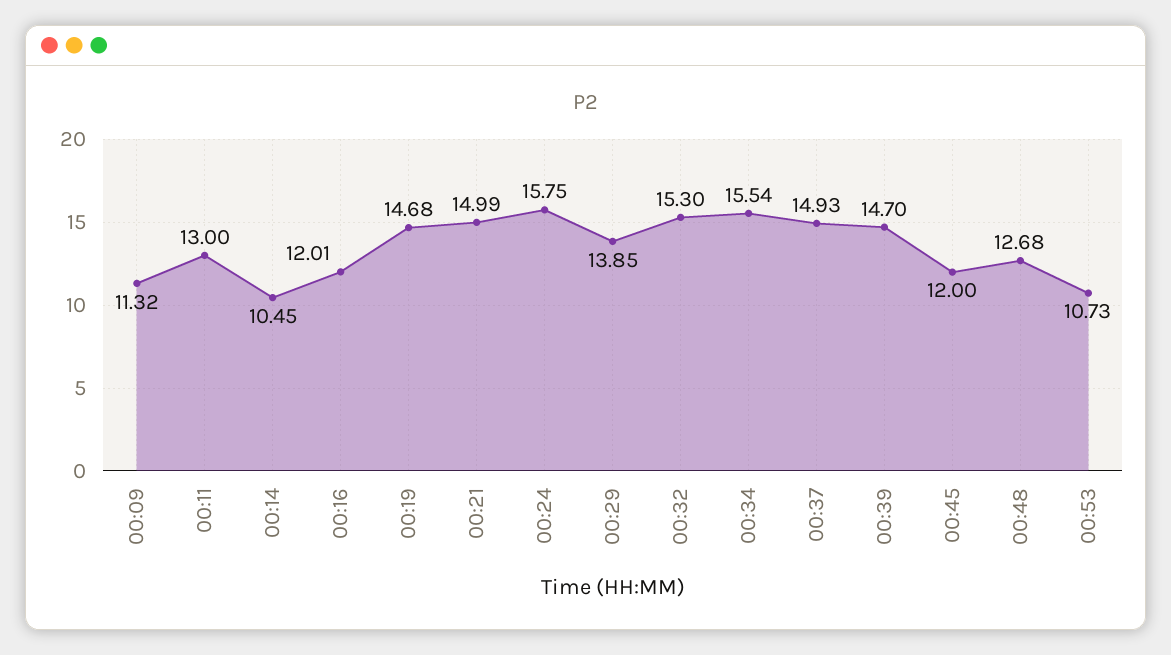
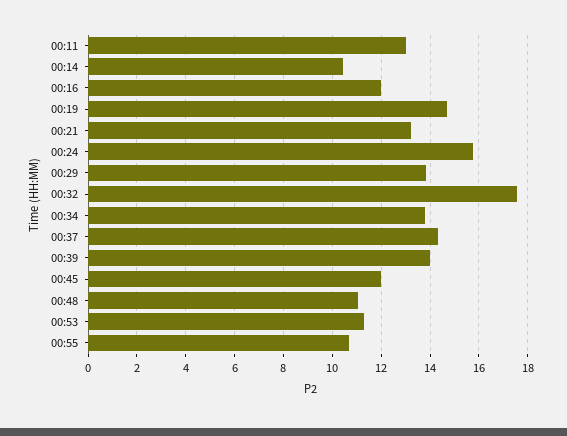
00:09: 11.32 -> none
00:21: 14.99 -> 13.25
00:32: 15.3 -> 17.5
00:34: 15.54 -> 13.75
00:37: 14.93 -> 14.25
00:39: 14.7 -> 14
00:48: 12.68 -> 11
00:53: 10.73 -> 11.25
00:55: none -> 10.75

